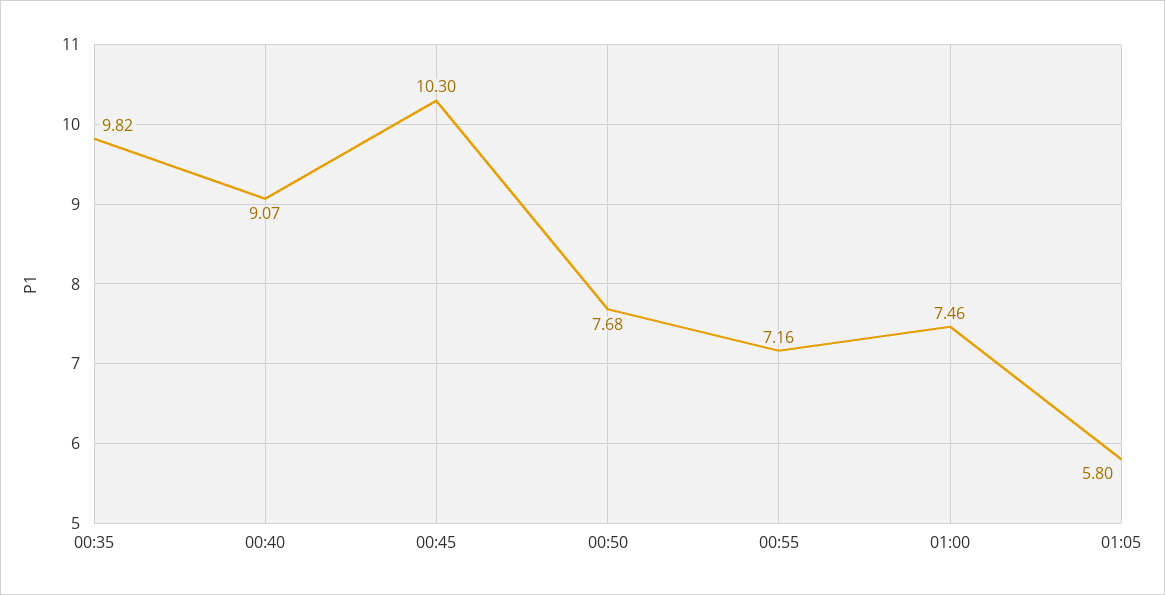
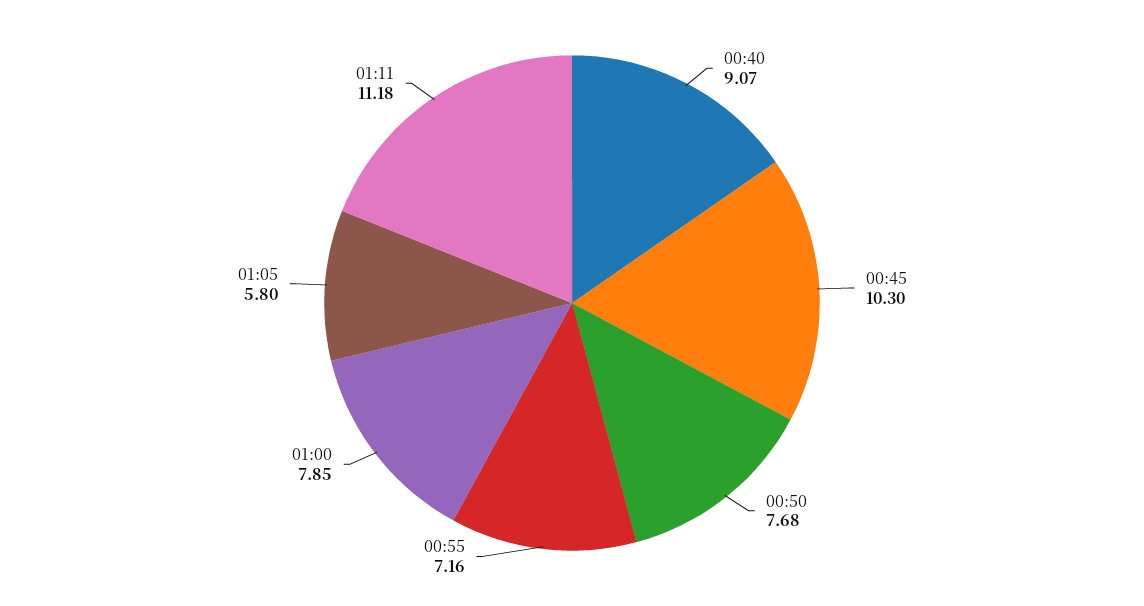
00:35: 9.82 -> none
01:00: 7.46 -> 7.85
01:11: none -> 11.18

